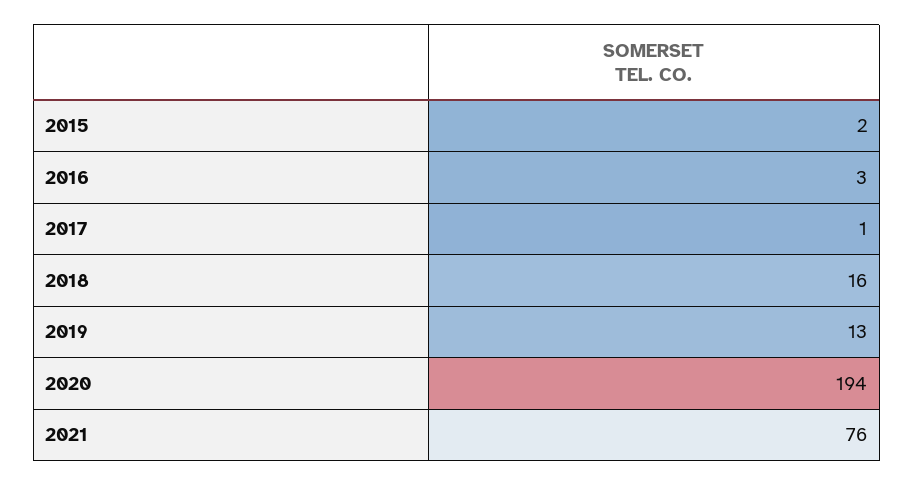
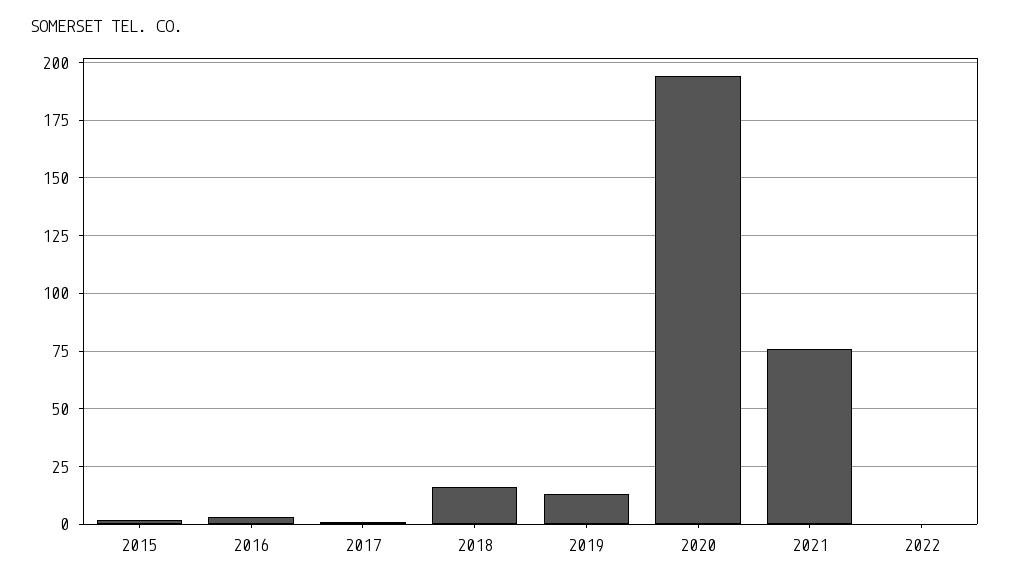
2022: none -> 0

